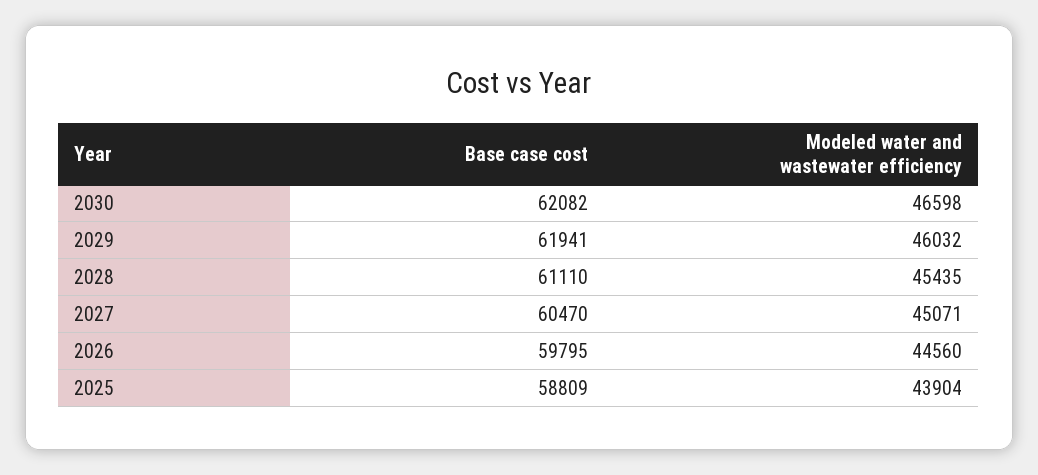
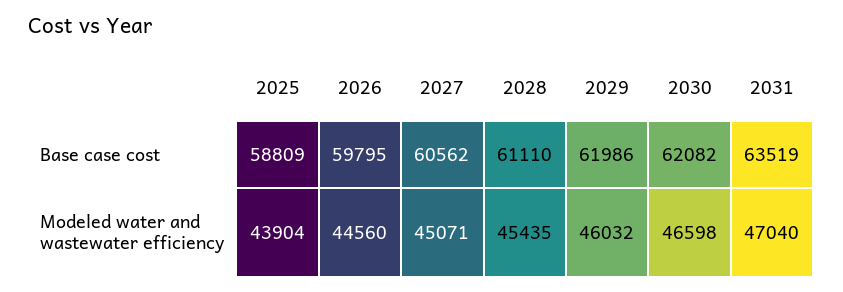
Base case cost, 2029: 61941 -> 61986
Base case cost, 2027: 60470 -> 60562
Base case cost, 2031: none -> 63519
Modeled water and wastewater efficiency, 2031: none -> 47040

